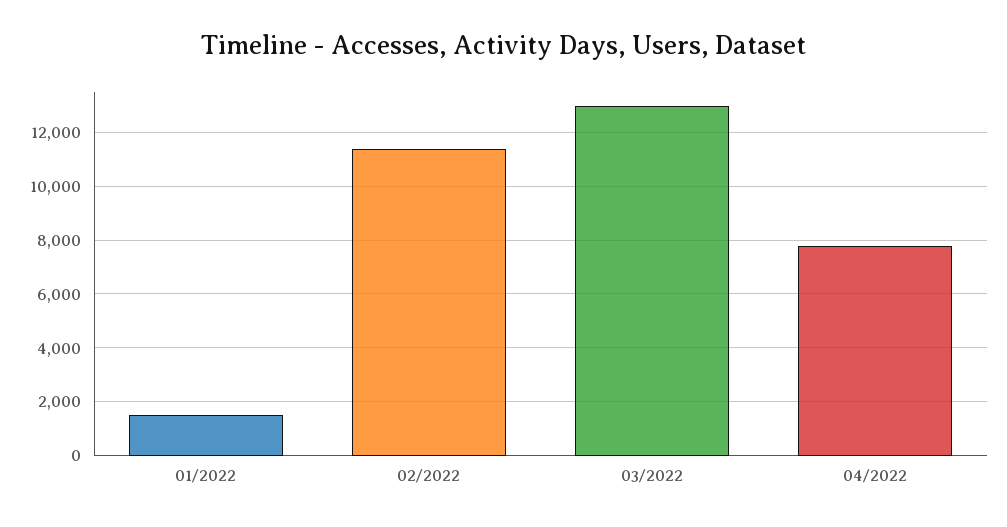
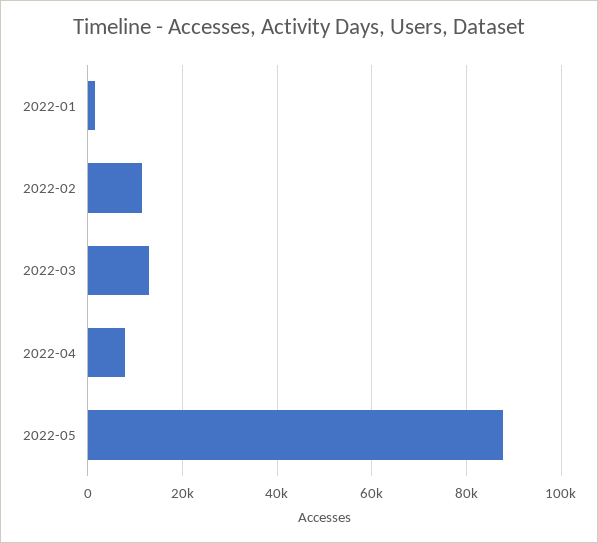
2022-05: none -> 88000

